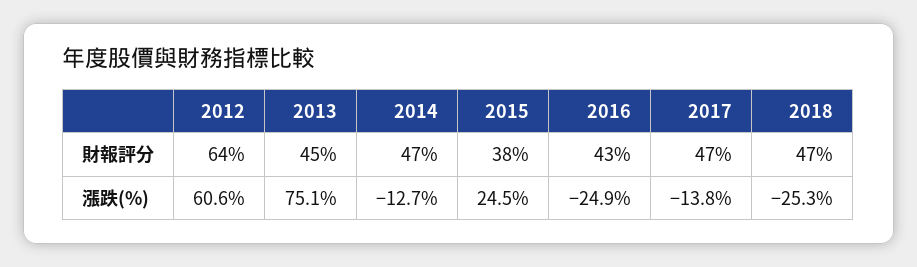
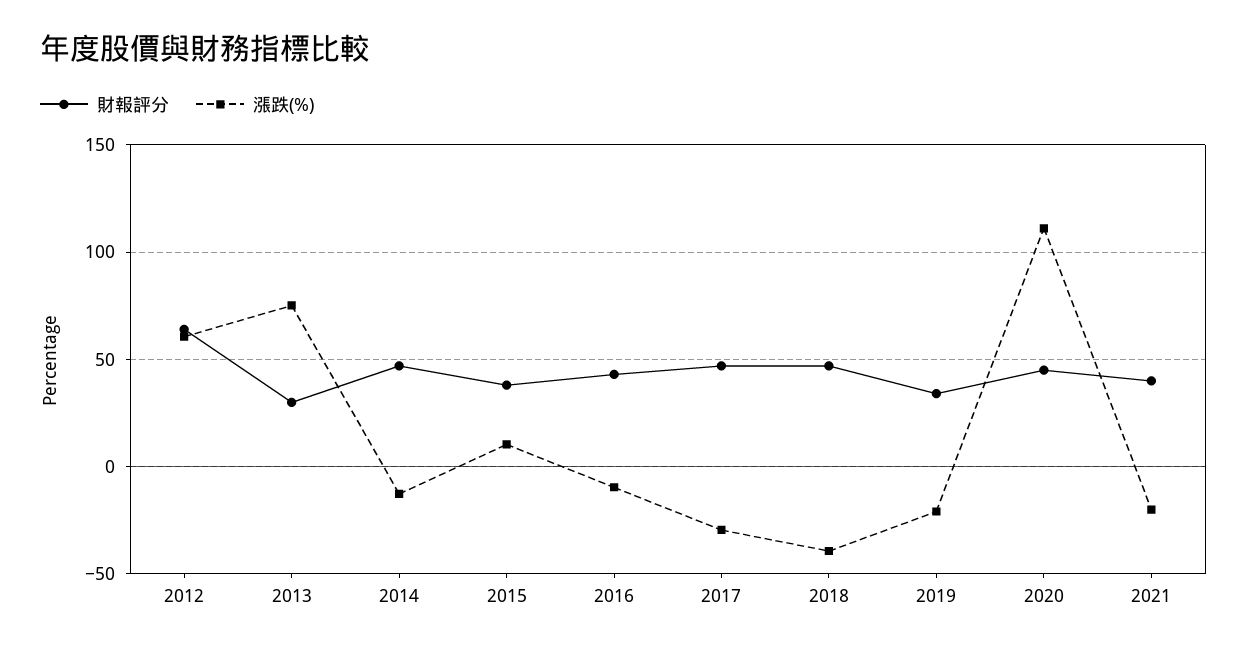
財報評分, 2013: 45 -> 30
漲跌(%), 2015: 24.5 -> 10
漲跌(%), 2016: -24.9 -> -10
漲跌(%), 2017: -13.8 -> -30
漲跌(%), 2018: -25.3 -> -40
財報評分, 2019: none -> 35
漲跌(%), 2019: none -> -20
財報評分, 2020: none -> 45
漲跌(%), 2020: none -> 110
財報評分, 2021: none -> 40
漲跌(%), 2021: none -> -20

